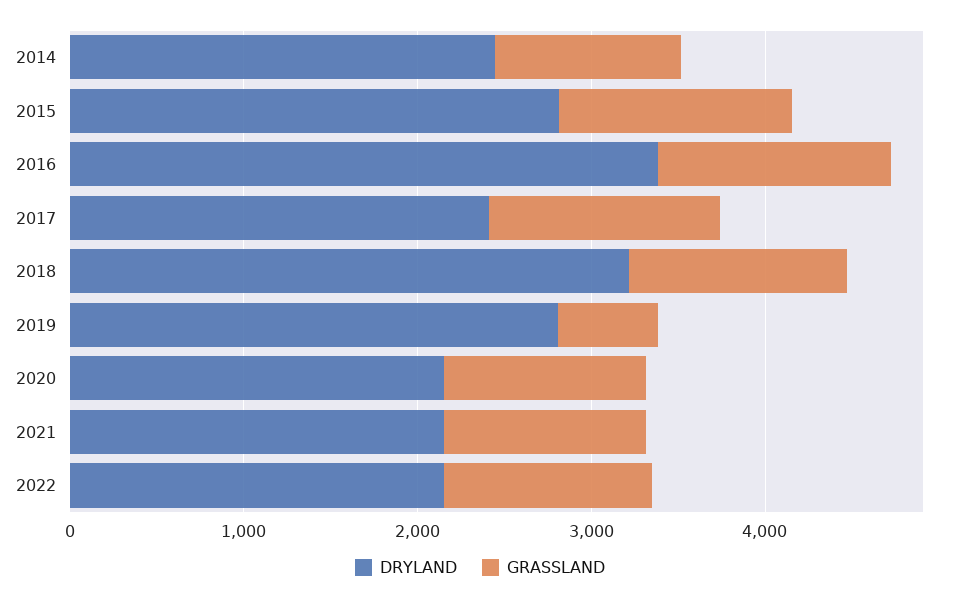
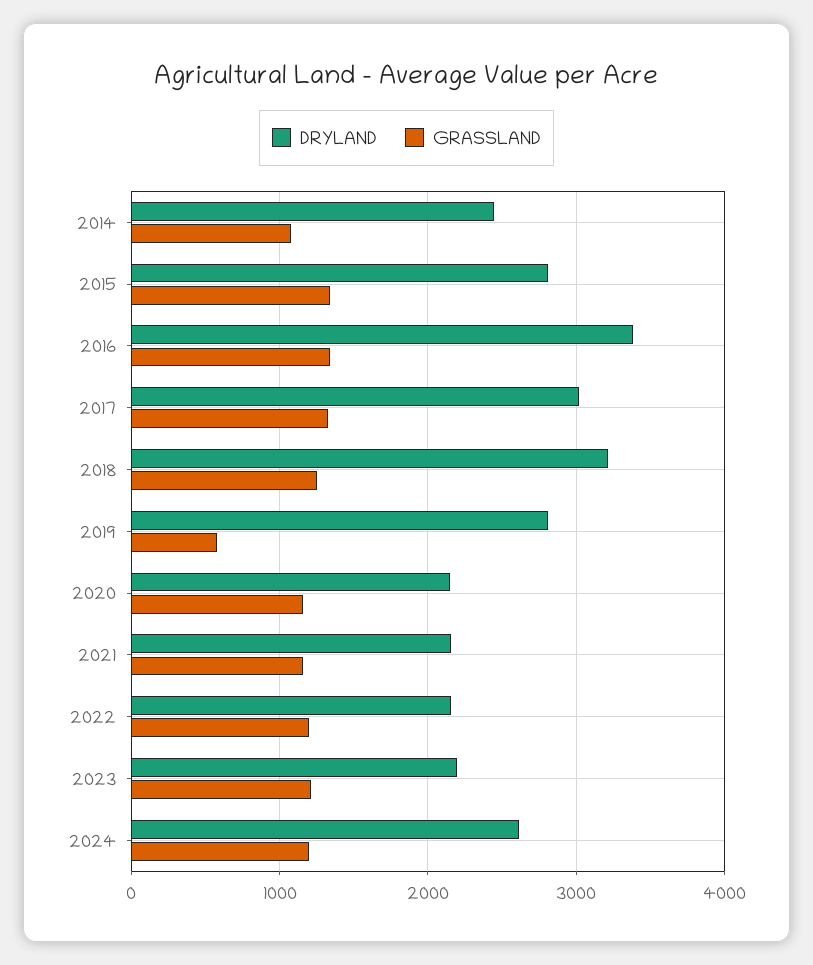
DRYLAND, 2017: 2400 -> 3000
DRYLAND, 2023: none -> 2200
GRASSLAND, 2023: none -> 1200
DRYLAND, 2024: none -> 2600
GRASSLAND, 2024: none -> 1200

